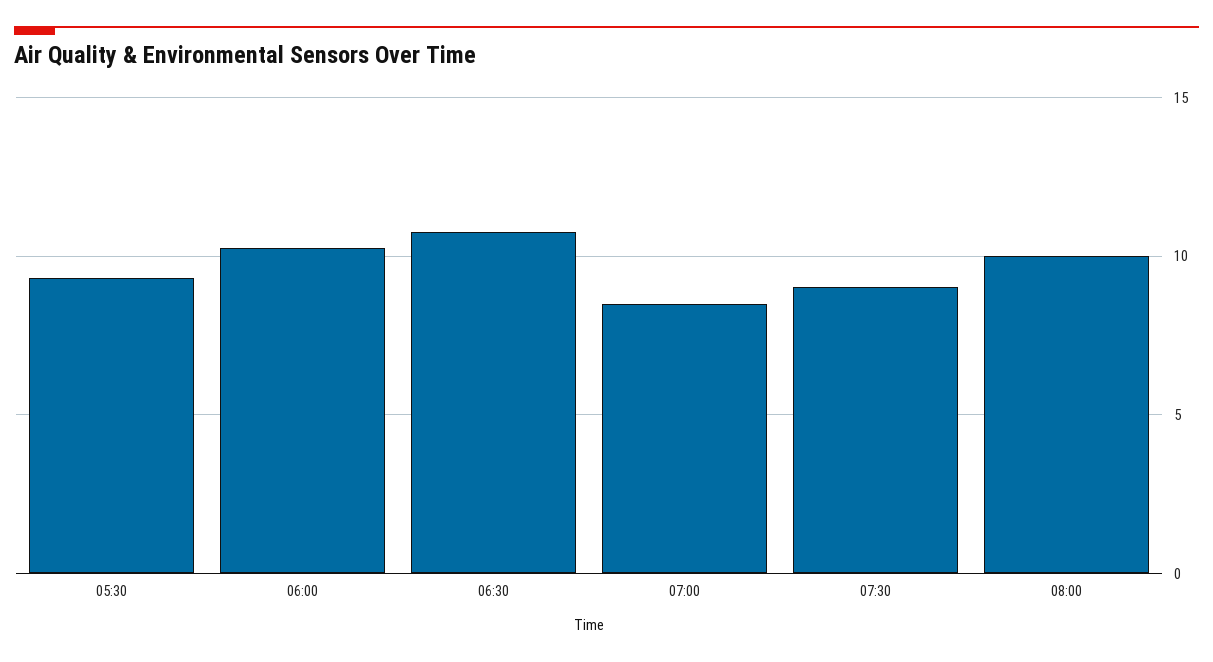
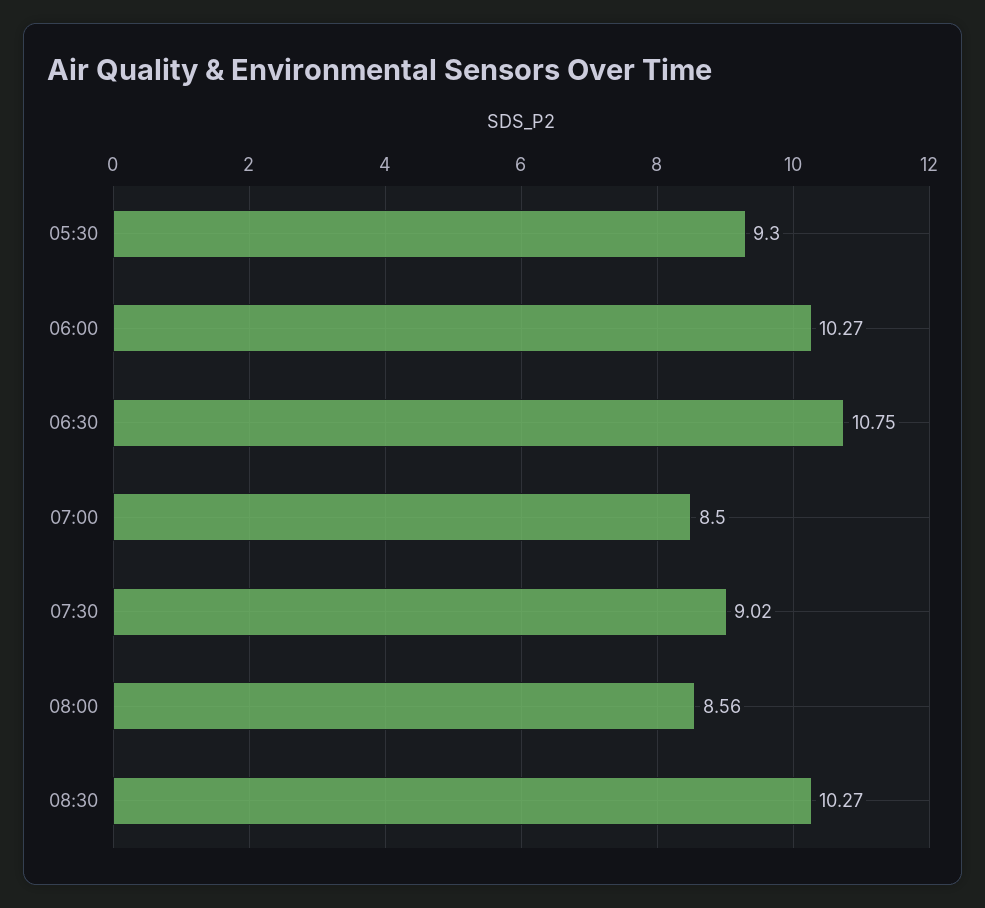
08:00: 10 -> 8.56
08:30: none -> 10.27

